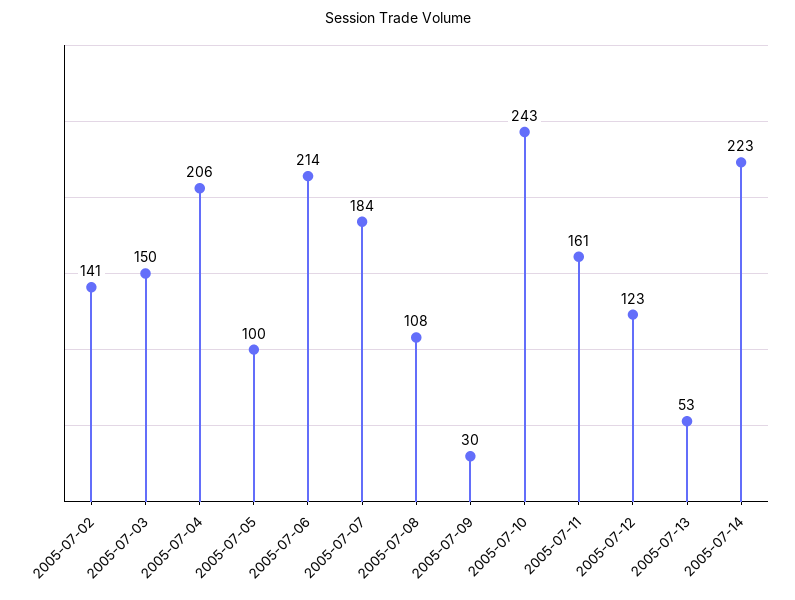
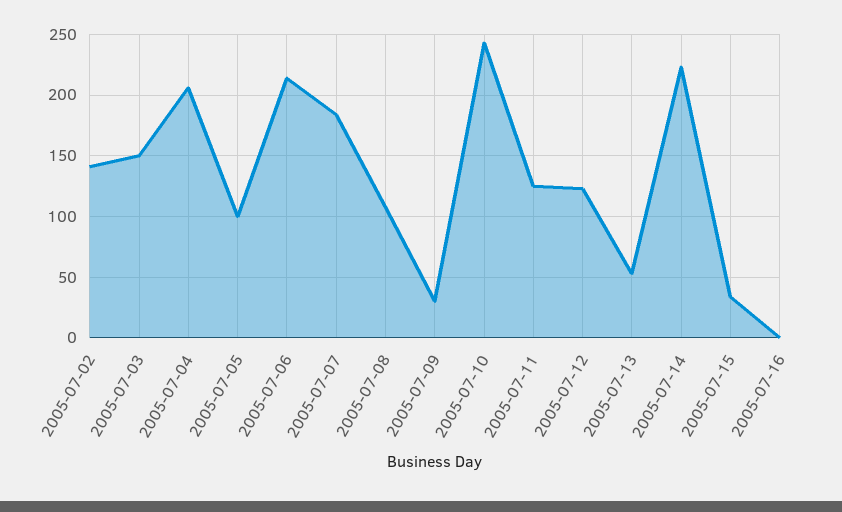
2005-07-11: 161 -> 125
2005-07-15: none -> 35
2005-07-16: none -> 0

